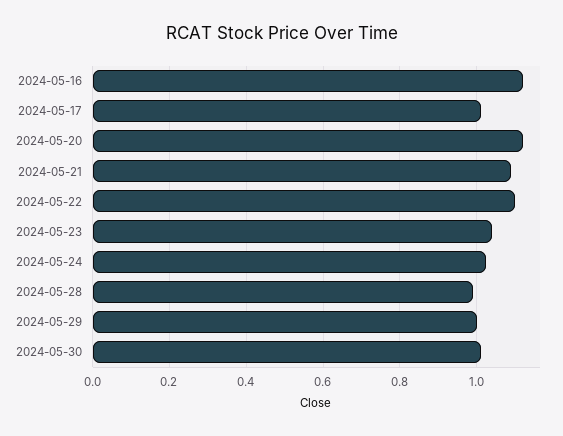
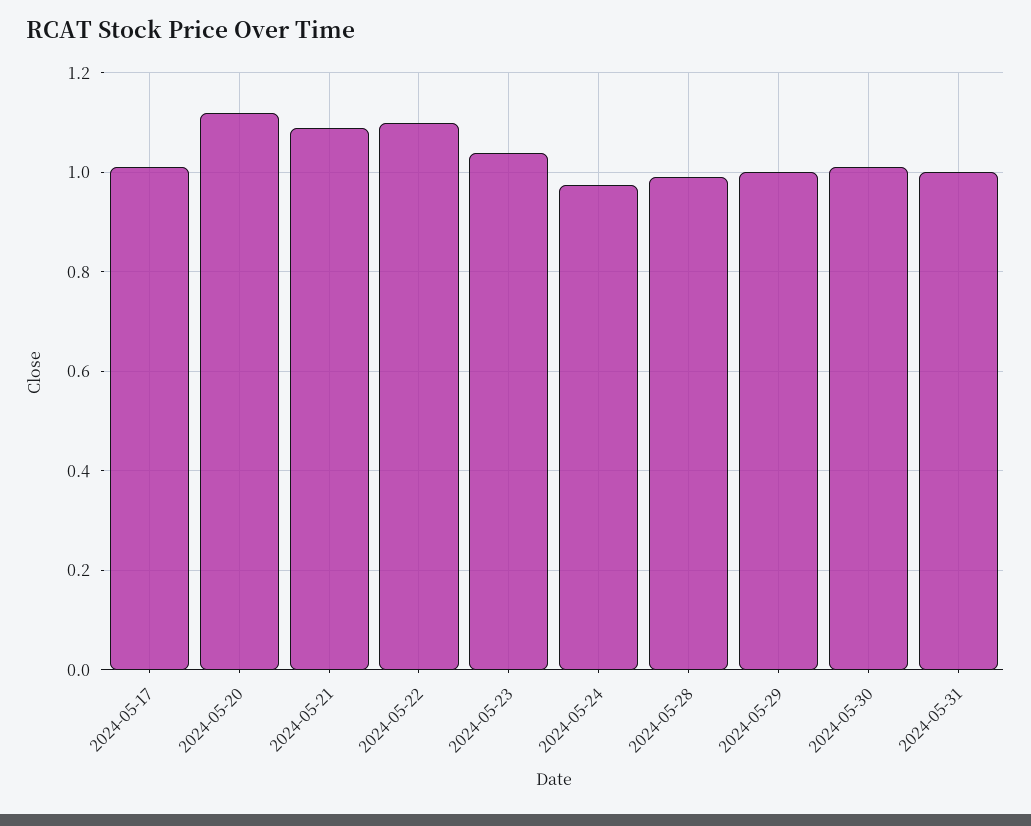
2024-05-16: 1.12 -> none
2024-05-24: 1.02 -> 0.98
2024-05-31: none -> 1

